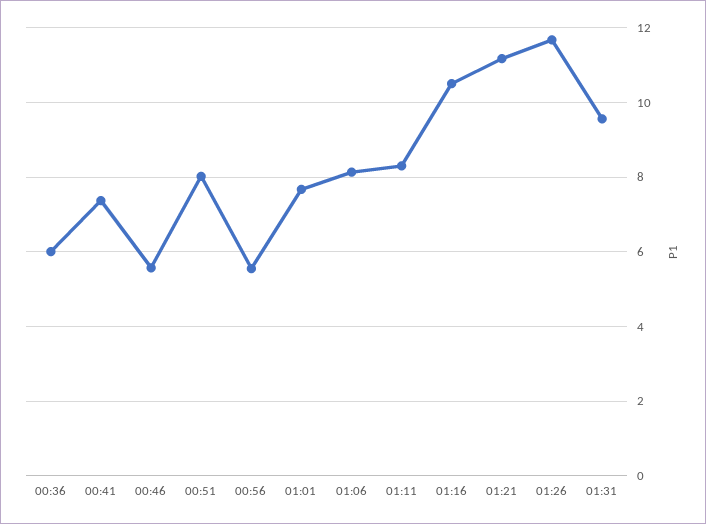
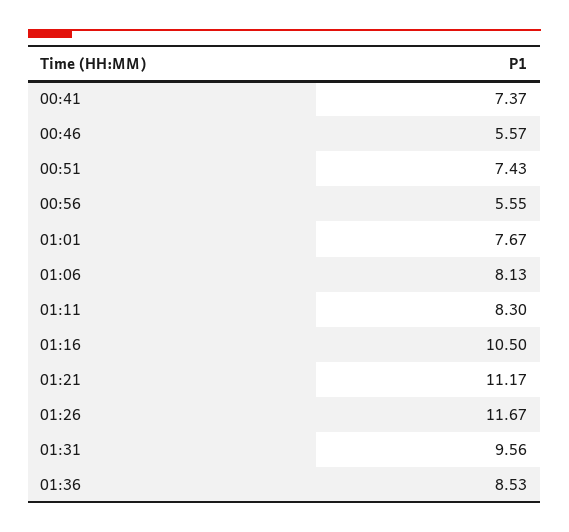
00:36: 6 -> none
00:51: 8 -> 7.43
01:36: none -> 8.53

